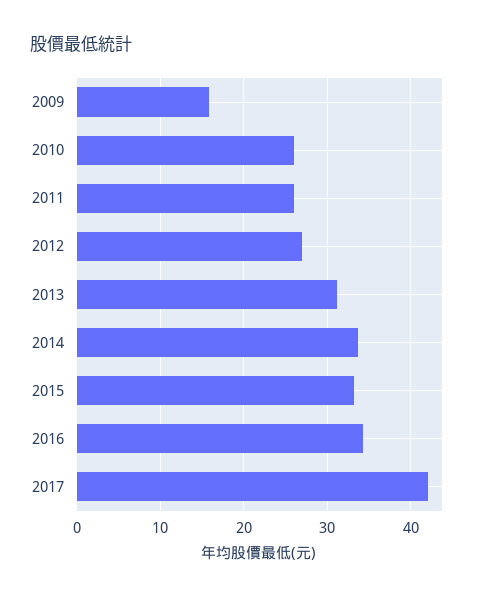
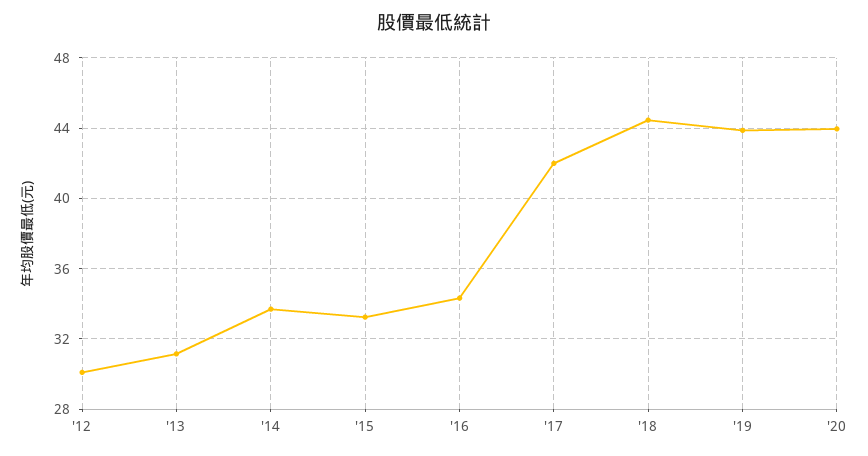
2009: 16 -> none
2010: 26 -> none
2011: 26 -> none
2012: 27 -> 30
'18: none -> 44.5
'19: none -> 44
'20: none -> 44

